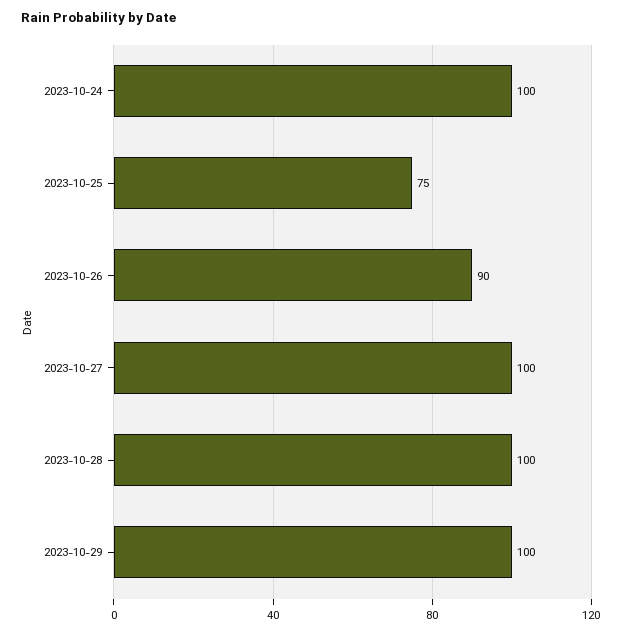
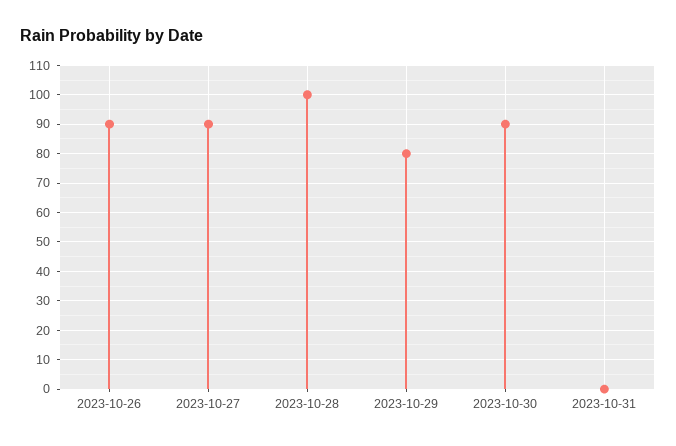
2023-10-24: 100 -> none
2023-10-25: 75 -> none
2023-10-27: 100 -> 90
2023-10-29: 100 -> 80
2023-10-30: none -> 90
2023-10-31: none -> 0

